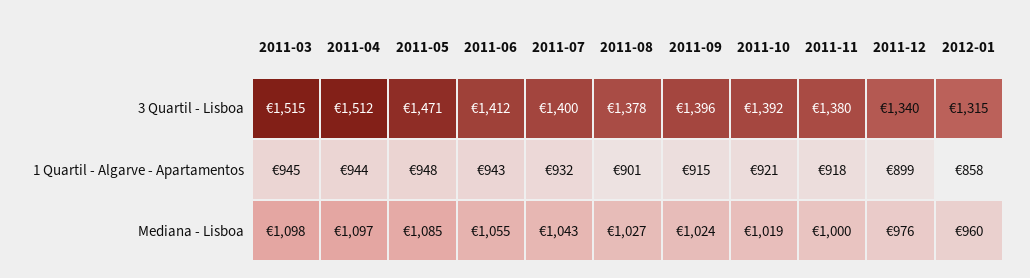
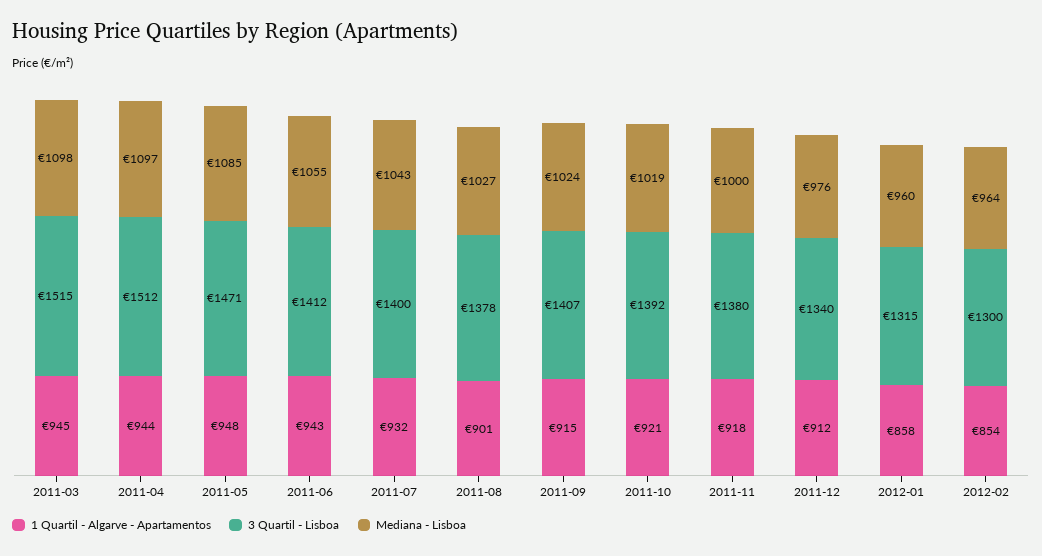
3 Quartil - Lisboa, 2011-09: 1396 -> 1407
1 Quartil - Algarve - Apartamentos, 2011-12: 899 -> 912
1 Quartil - Algarve - Apartamentos, 2012-02: none -> 854
3 Quartil - Lisboa, 2012-02: none -> 1300
Mediana - Lisboa, 2012-02: none -> 964

